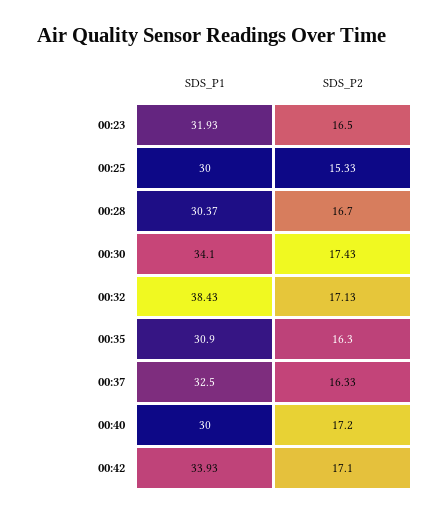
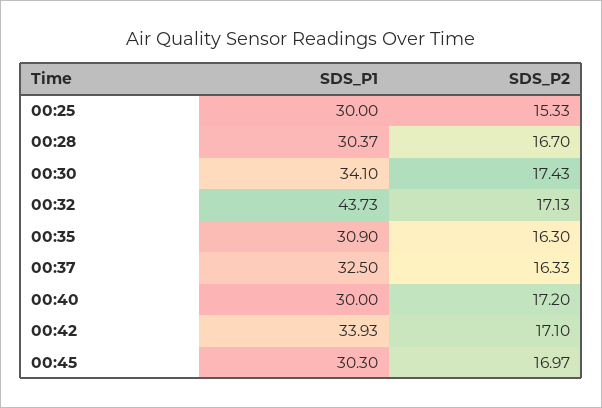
SDS_P1, 00:23: 31.93 -> none
SDS_P2, 00:23: 16.5 -> none
SDS_P1, 00:32: 38.43 -> 43.73
SDS_P1, 00:45: none -> 30.3
SDS_P2, 00:45: none -> 16.97

